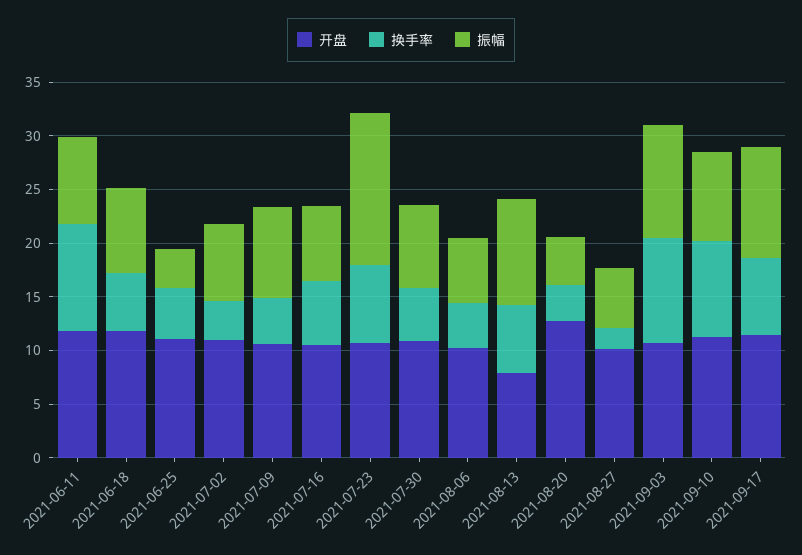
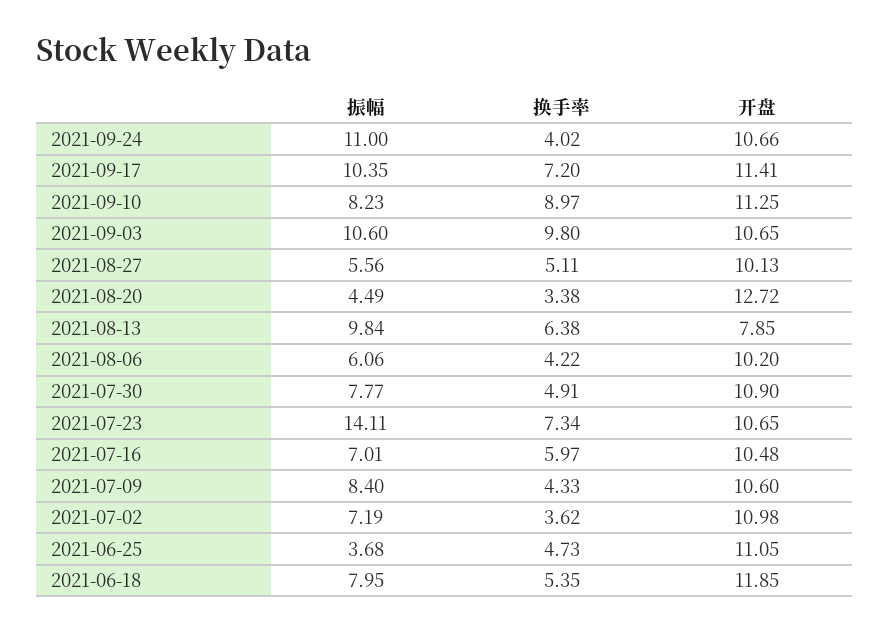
开盘, 2021-06-11: 12 -> none
换手率, 2021-06-11: 10 -> none
振幅, 2021-06-11: 8 -> none
换手率, 2021-08-27: 2 -> 5.11
振幅, 2021-09-24: none -> 11
换手率, 2021-09-24: none -> 4.02
开盘, 2021-09-24: none -> 10.66

